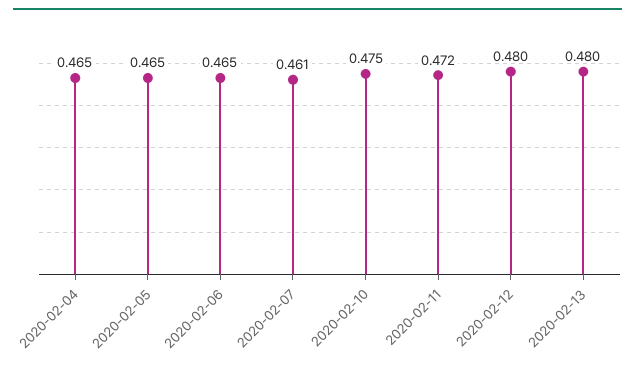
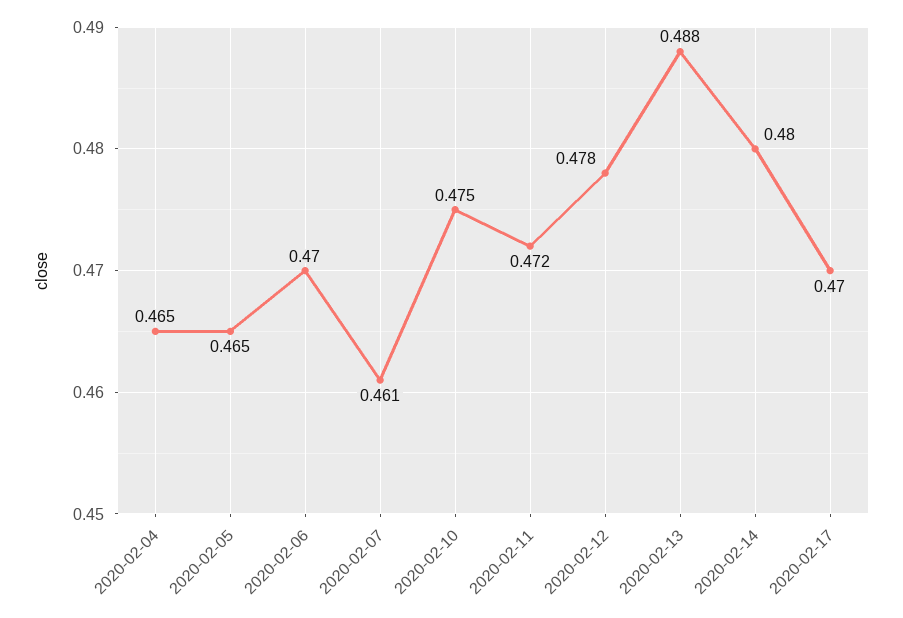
2020-02-06: 0.465 -> 0.47
2020-02-12: 0.48 -> 0.478
2020-02-13: 0.48 -> 0.488
2020-02-14: none -> 0.48
2020-02-17: none -> 0.47

